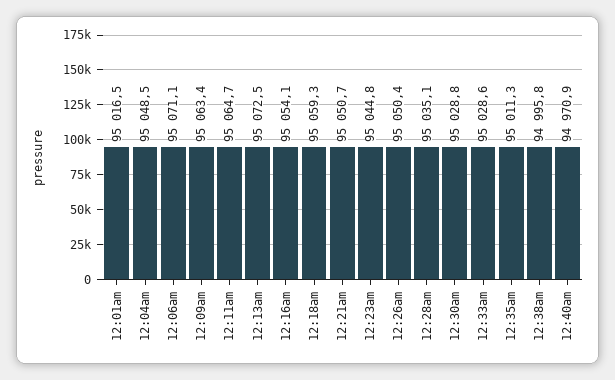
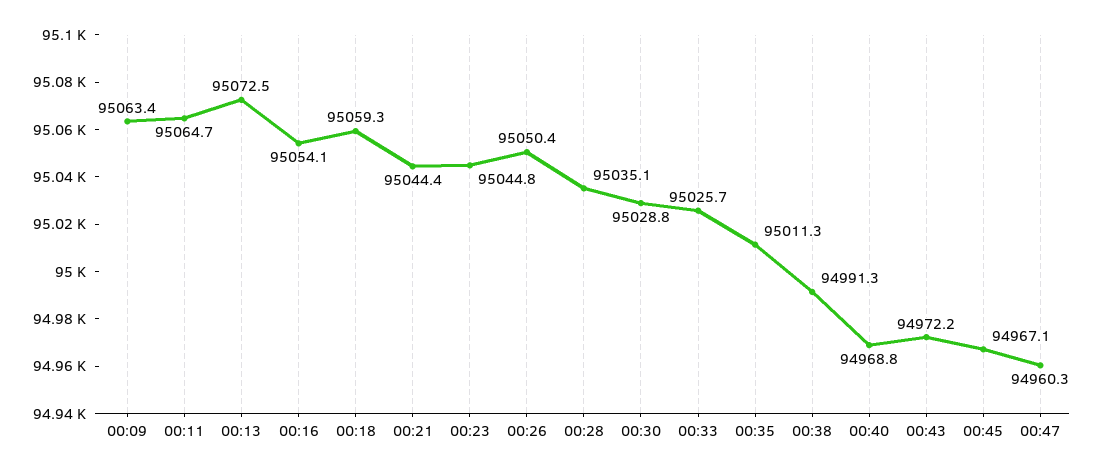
12:01am: 95016.5 -> none
12:04am: 95048.5 -> none
12:06am: 95071.1 -> none
12:21am: 95050.7 -> 95044.4
12:33am: 95028.6 -> 95025.7
12:38am: 94995.8 -> 94991.3
12:40am: 94970.9 -> 94968.8
00:43: none -> 94972.2
00:45: none -> 94967.1
00:47: none -> 94960.3

